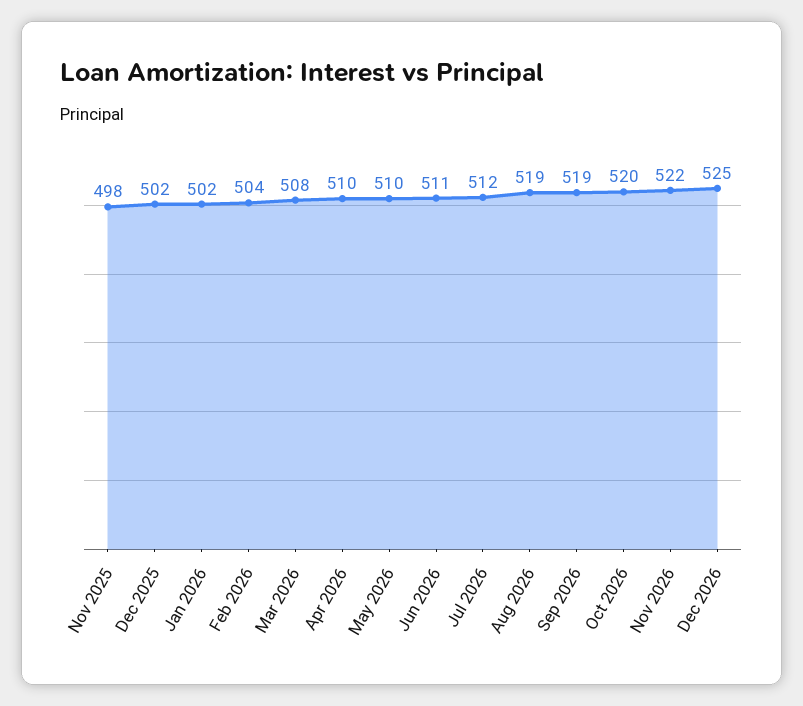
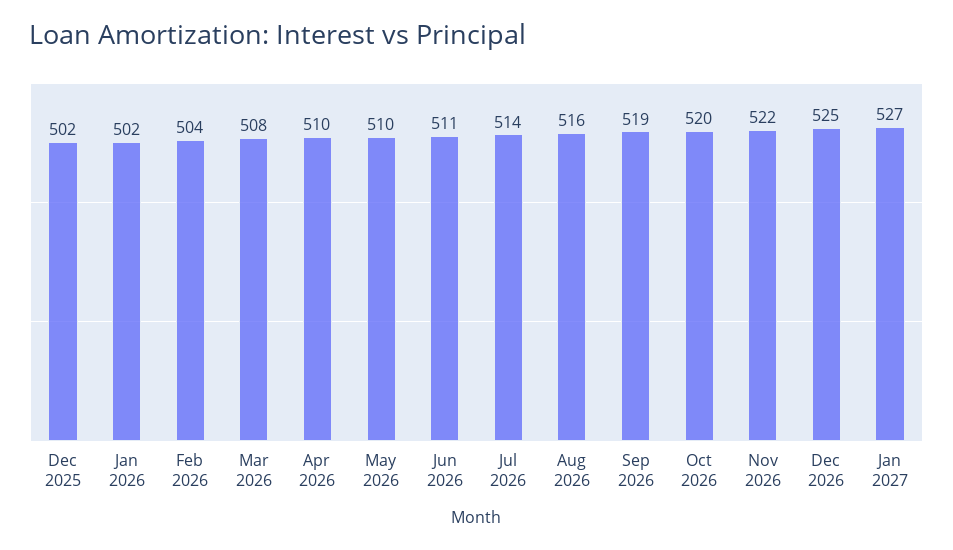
Nov 2025: 498 -> none
Jul 2026: 512 -> 514
Aug 2026: 519 -> 516
Jan 2027: none -> 527

